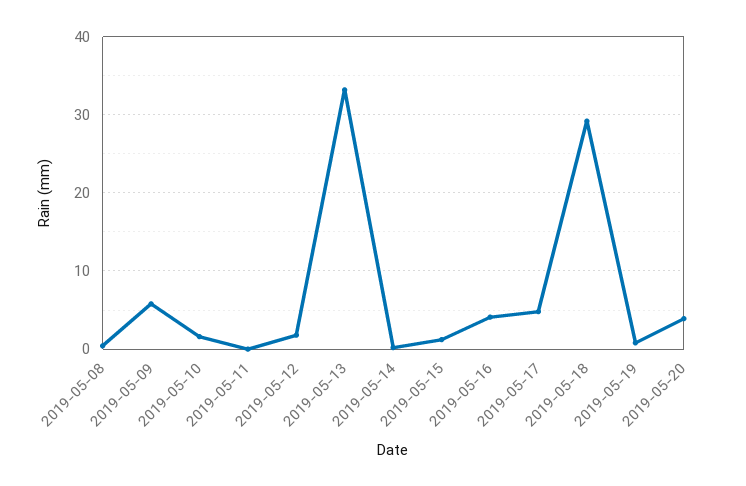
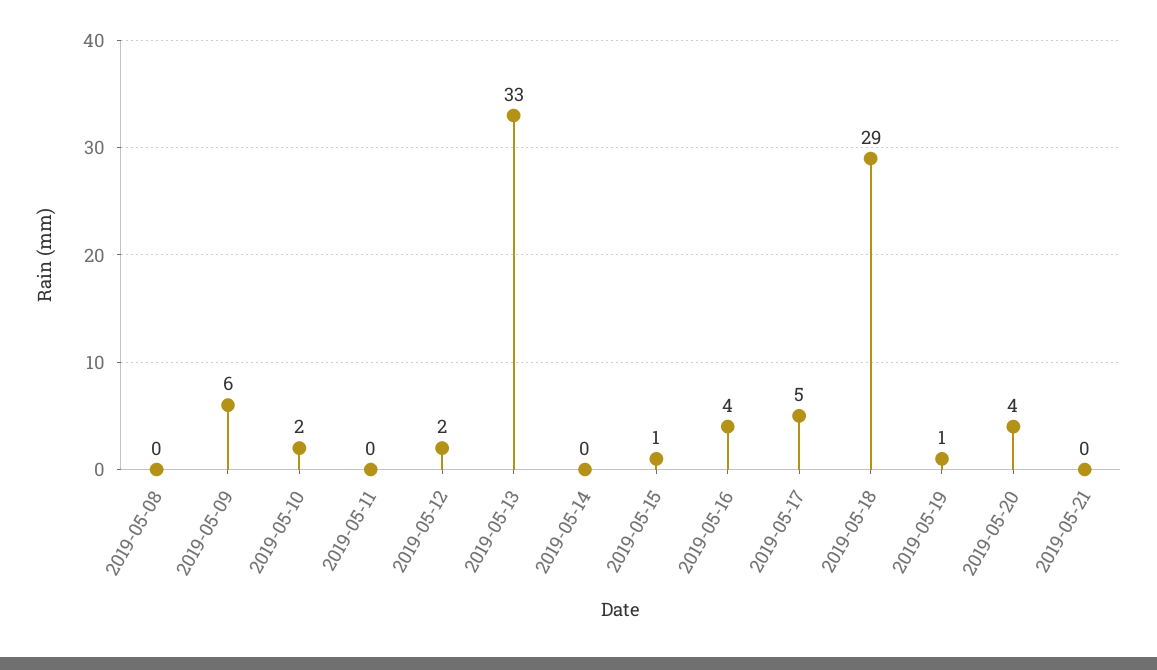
2019-05-21: none -> 0

